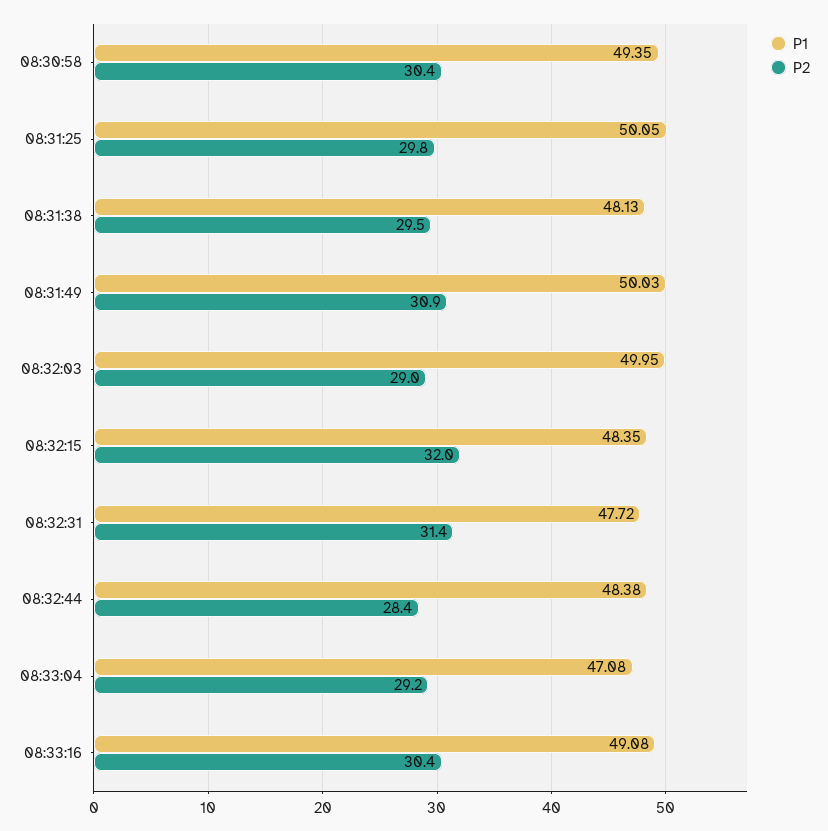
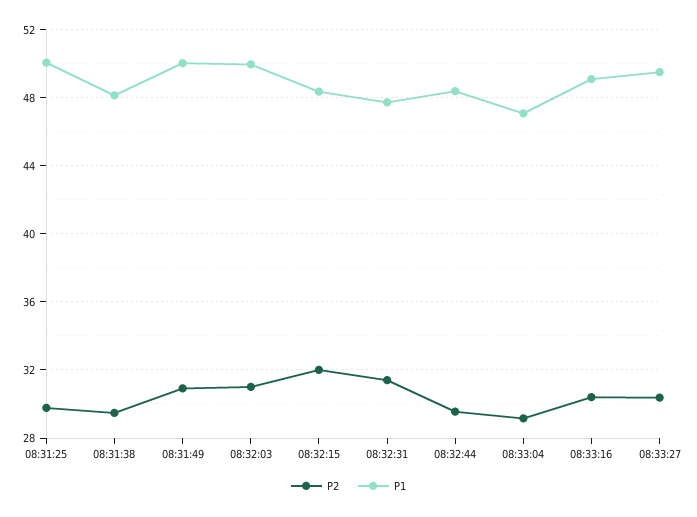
P1, 08:30:58: 49.35 -> none
P2, 08:30:58: 30.4 -> none
P2, 08:32:03: 29 -> 31
P2, 08:32:44: 28.4 -> 29.5
P2, 08:33:27: none -> 30.5
P1, 08:33:27: none -> 49.5

